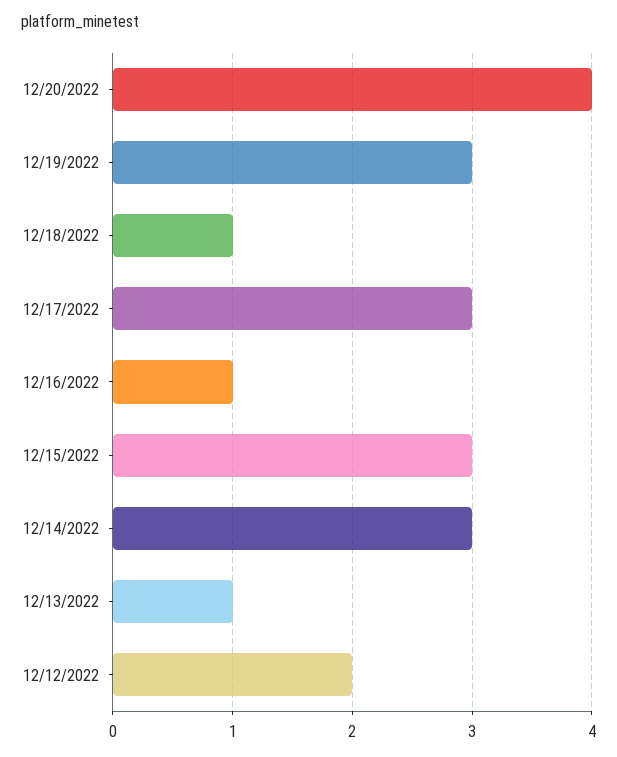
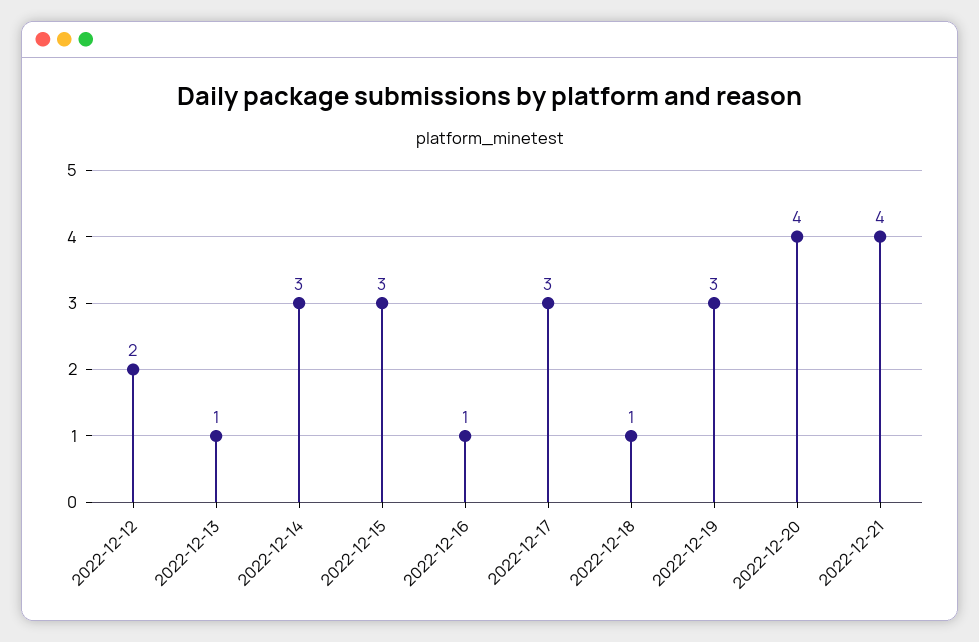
2022-12-21: none -> 4

